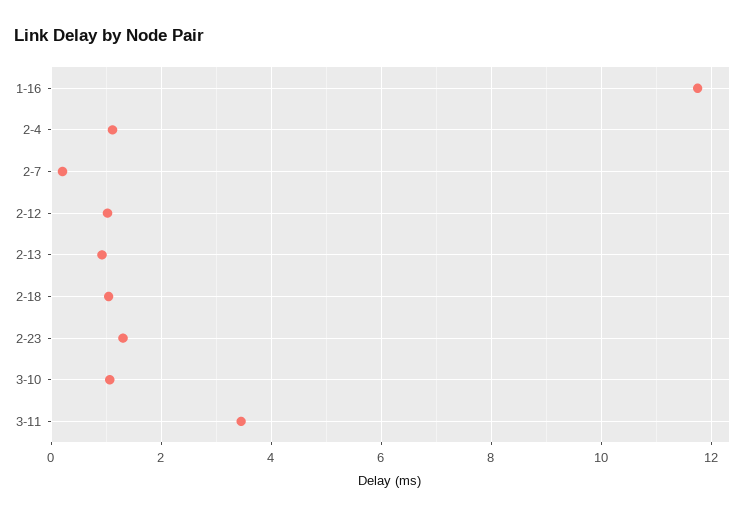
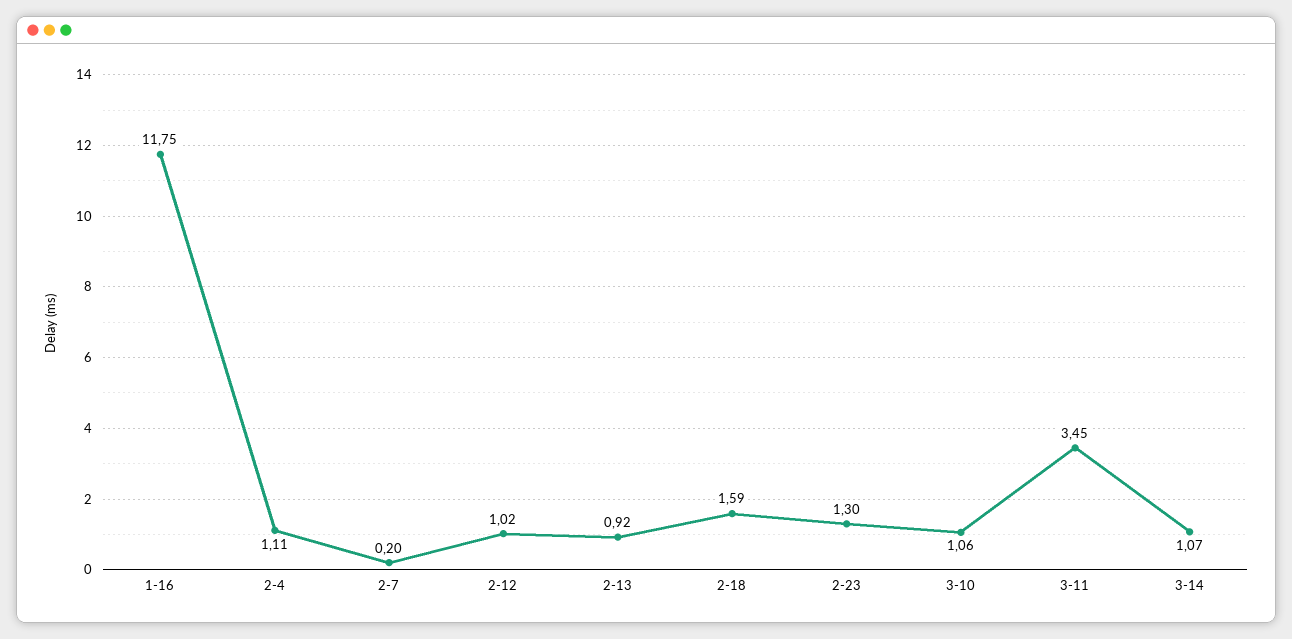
2-18: 1 -> 1.59
3-14: none -> 1.07

